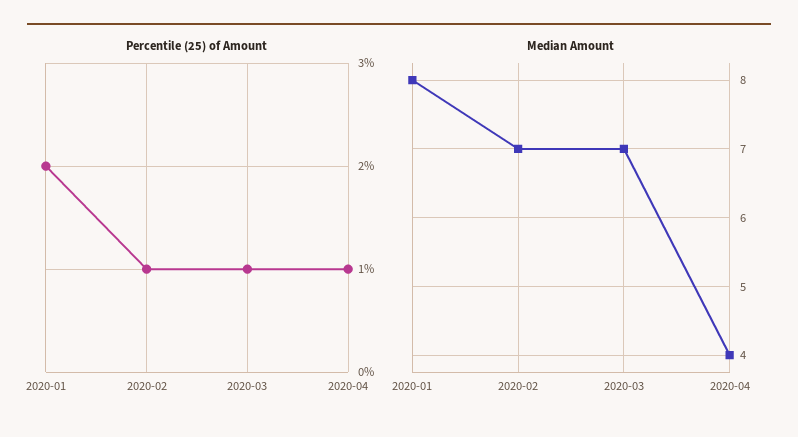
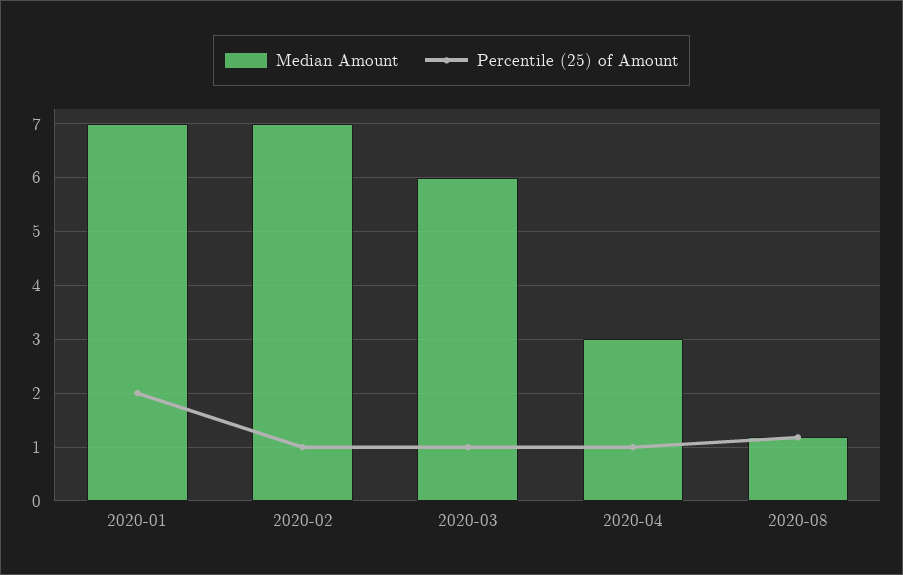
Median Amount, 2020-01: 8 -> 7
Median Amount, 2020-03: 7 -> 6
Median Amount, 2020-04: 4 -> 3
Median Amount, 2020-08: none -> 1.2
Percentile (25) of Amount, 2020-08: none -> 1.2

